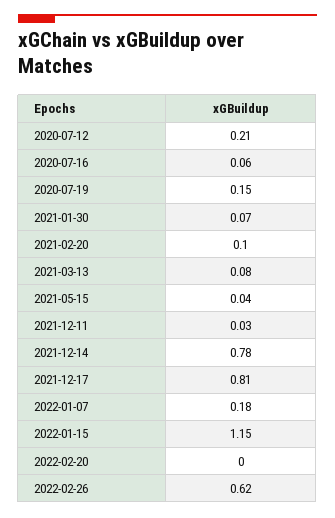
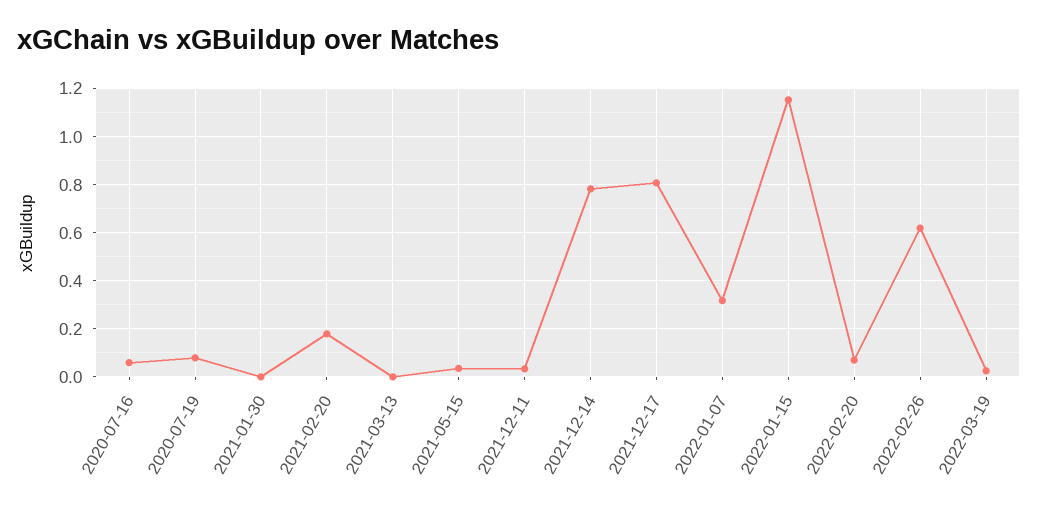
2020-07-12: 0.21 -> none
2020-07-19: 0.15 -> 0.075
2021-01-30: 0.07 -> 0
2021-02-20: 0.1 -> 0.175
2021-03-13: 0.08 -> 0
2022-01-07: 0.18 -> 0.325
2022-02-20: 0 -> 0.075
2022-03-19: none -> 0.025

